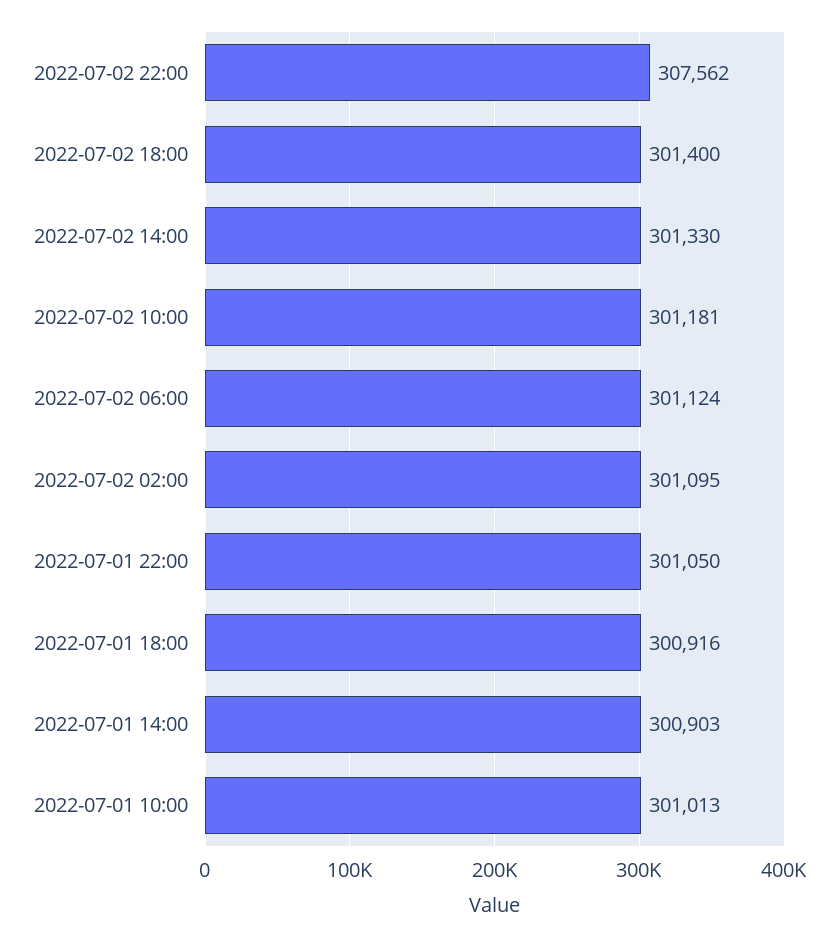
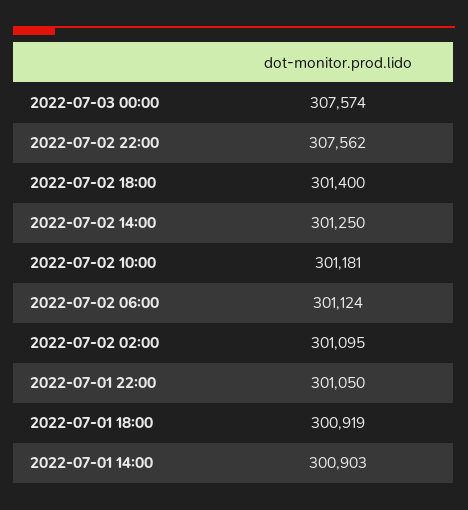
2022-07-02 14:00: 301330 -> 301250
2022-07-01 18:00: 300916 -> 300919
2022-07-01 10:00: 301013 -> none
2022-07-03 00:00: none -> 307574

